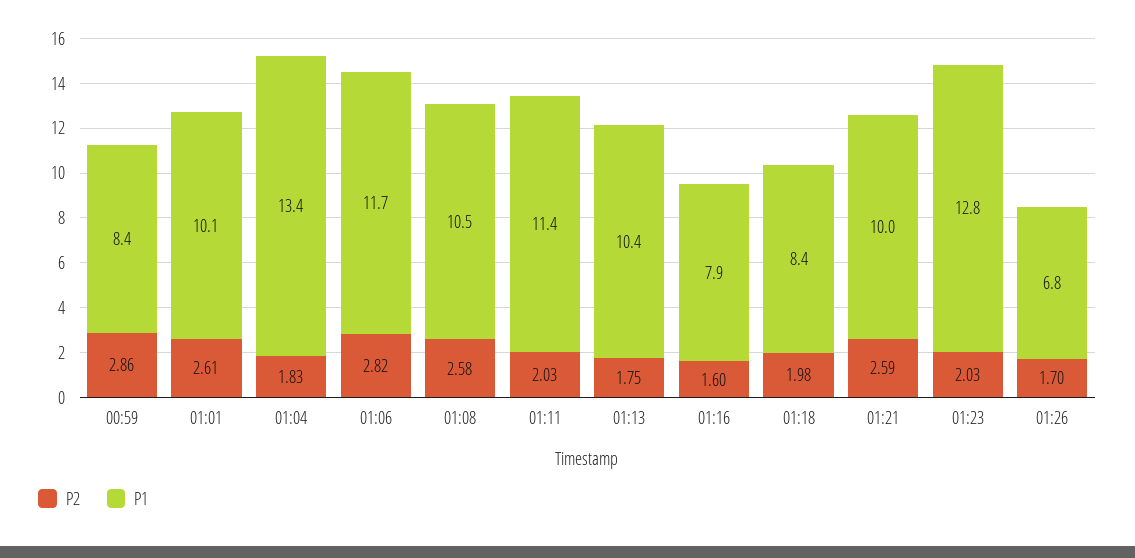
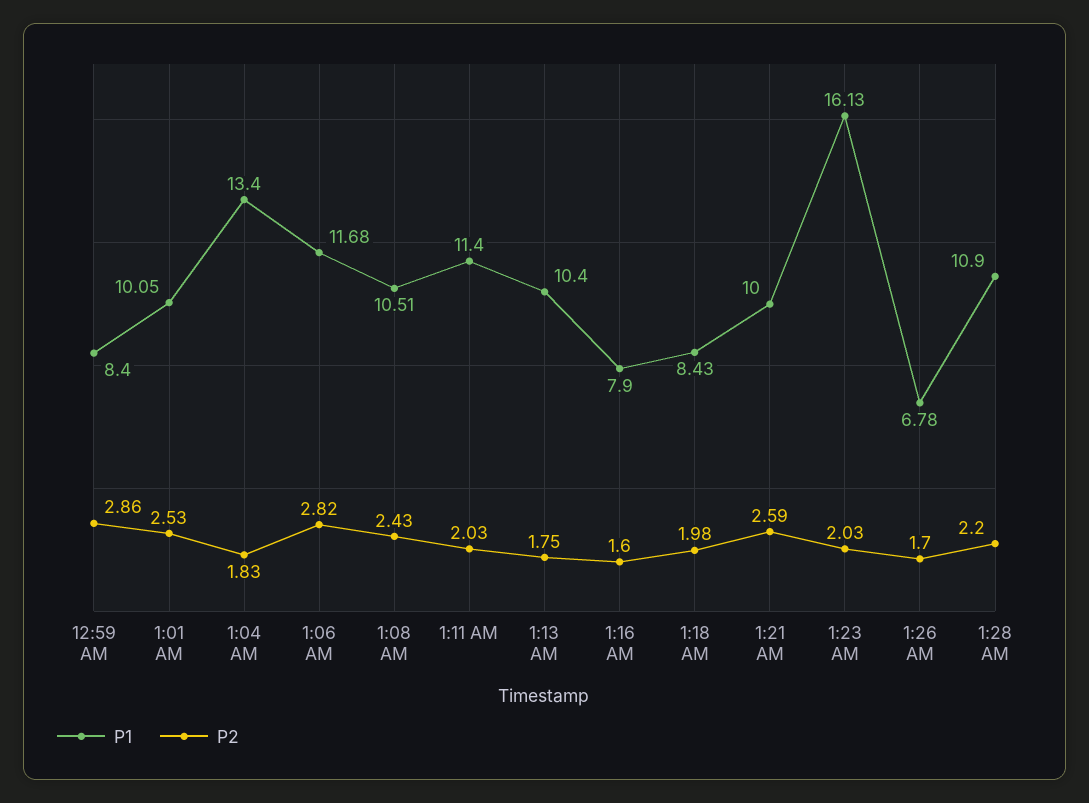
P2, 01:01: 2.61 -> 2.53
P2, 01:08: 2.58 -> 2.43
P1, 01:23: 12.8 -> 16.13
P1, 1:28 AM: none -> 10.9
P2, 1:28 AM: none -> 2.2

